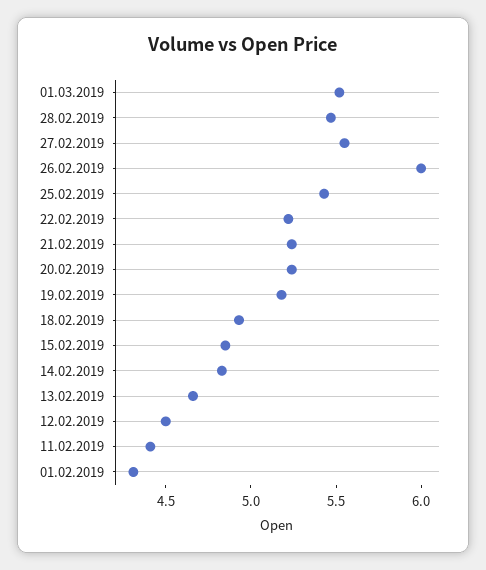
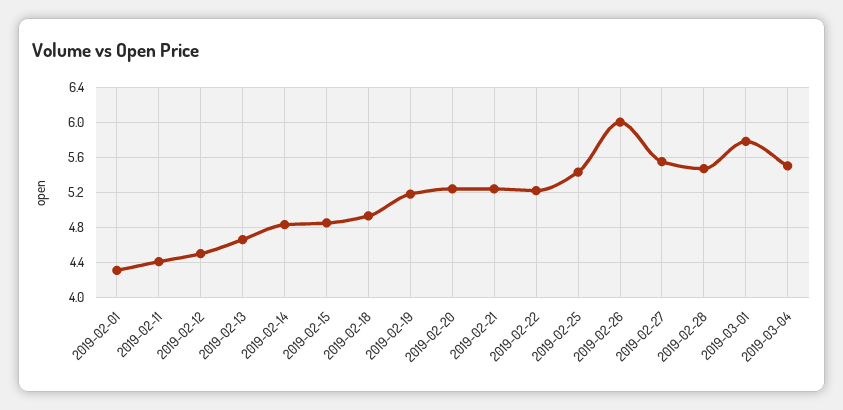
01.03.2019: 5.5 -> 5.8
2019-03-04: none -> 5.5

